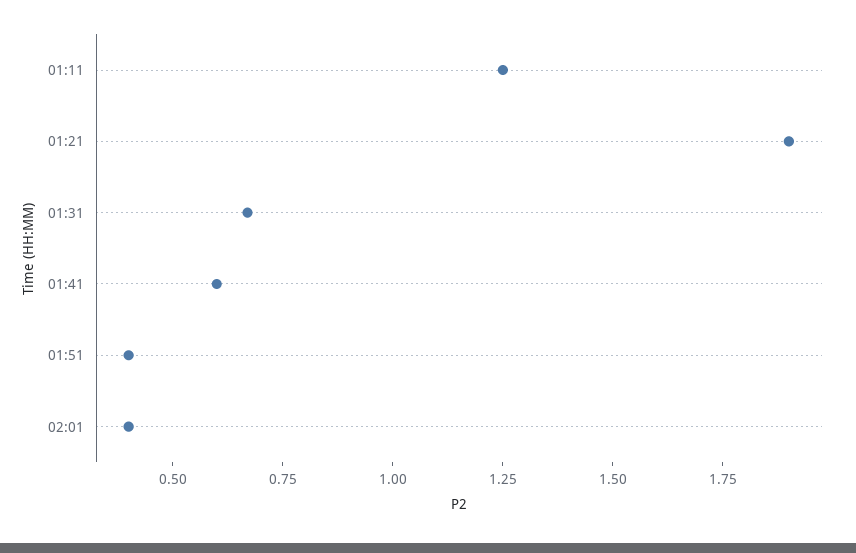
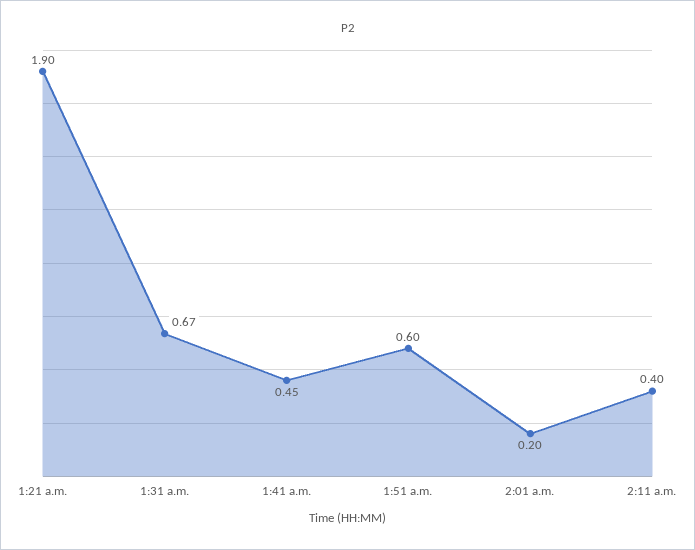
01:11: 1.25 -> none
01:41: 0.6 -> 0.45
01:51: 0.4 -> 0.6
02:01: 0.4 -> 0.2
2:11 a.m.: none -> 0.4

